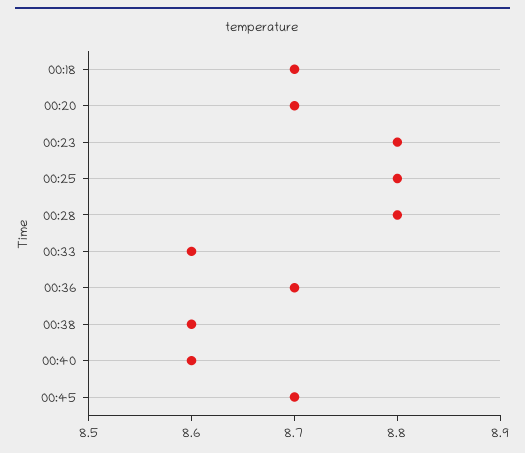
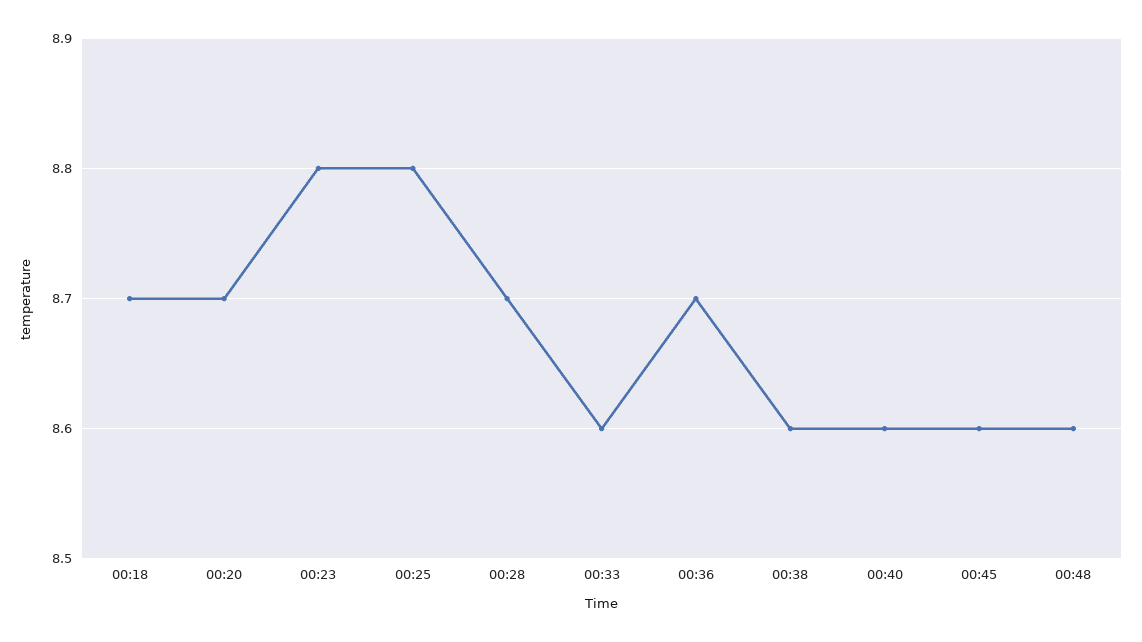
00:28: 8.8 -> 8.7
00:45: 8.7 -> 8.6
00:48: none -> 8.6

